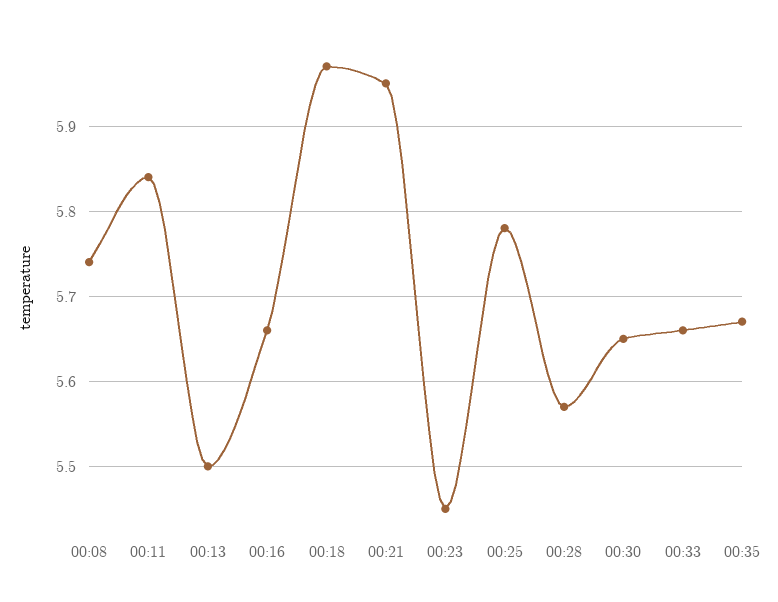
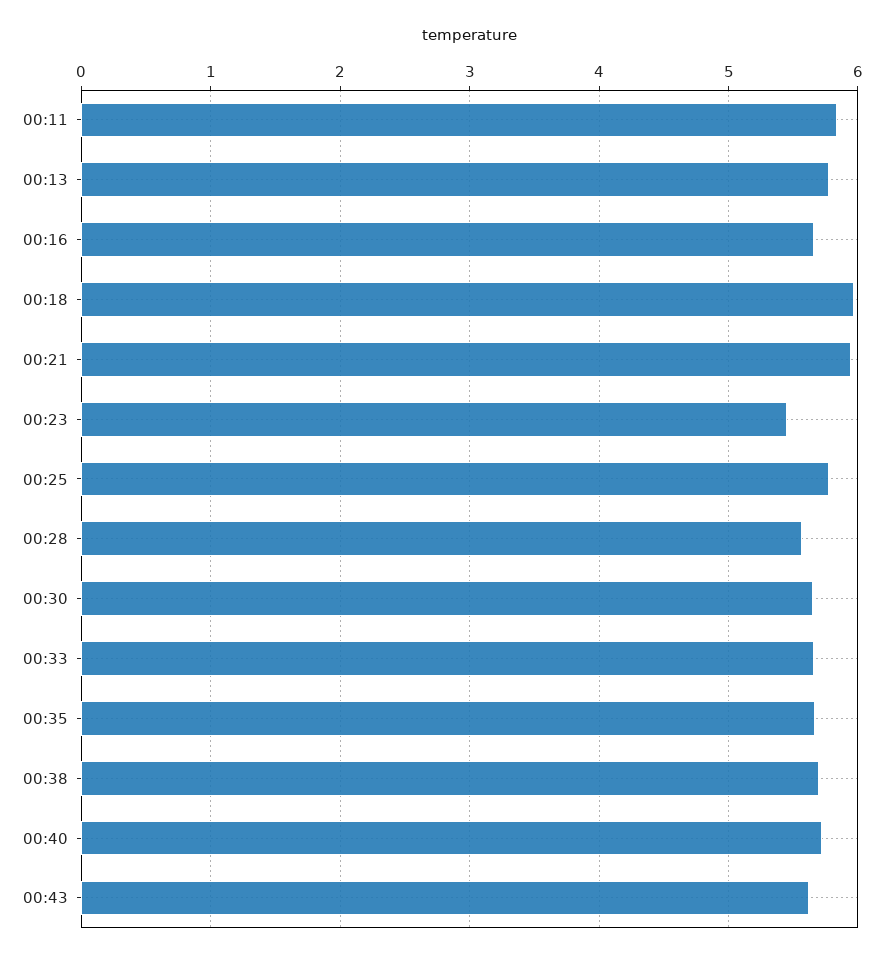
00:08: 5.74 -> none
00:13: 5.5 -> 5.8
00:38: none -> 5.7
00:40: none -> 5.7
00:43: none -> 5.6

